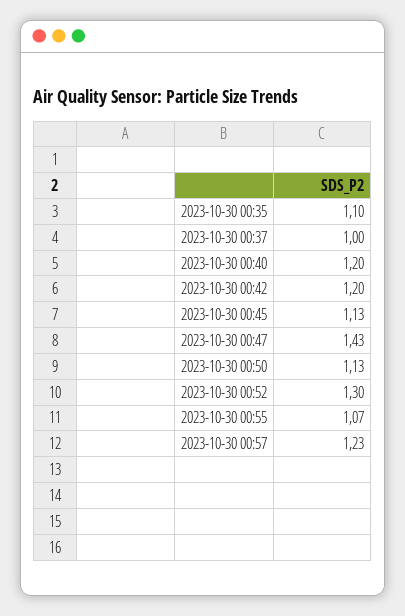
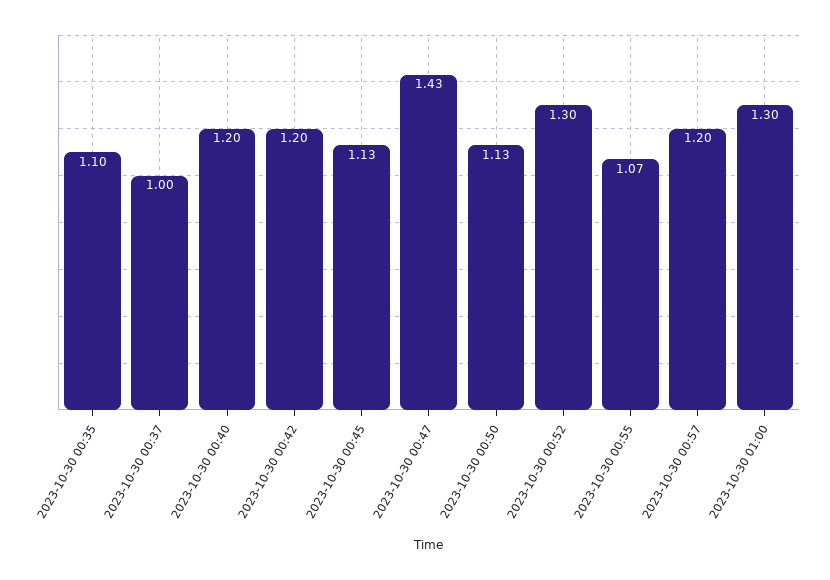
2023-10-30 00:57: 1.23 -> 1.2
2023-10-30 01:00: none -> 1.3

